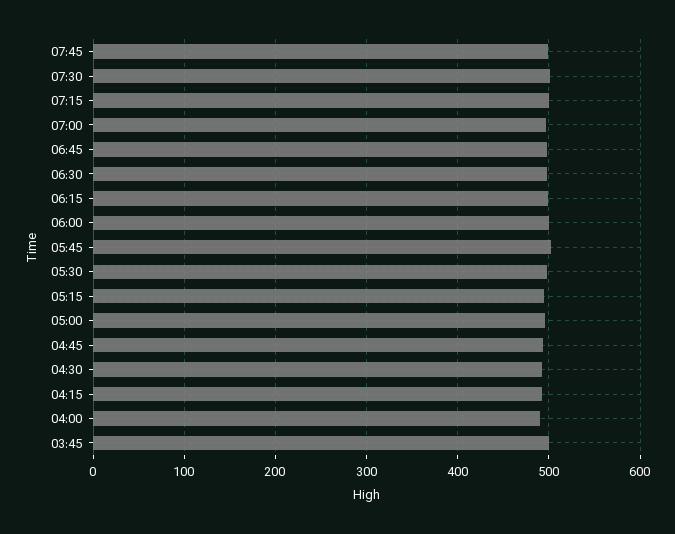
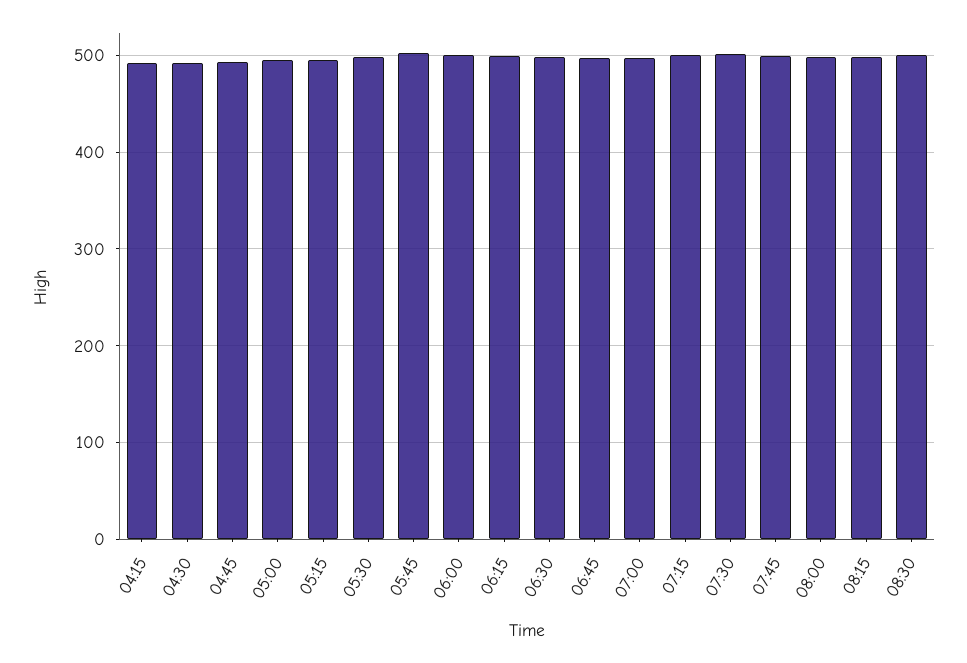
04:00: 490 -> none
03:45: 500 -> none
08:00: none -> 500
08:15: none -> 500
08:30: none -> 500

